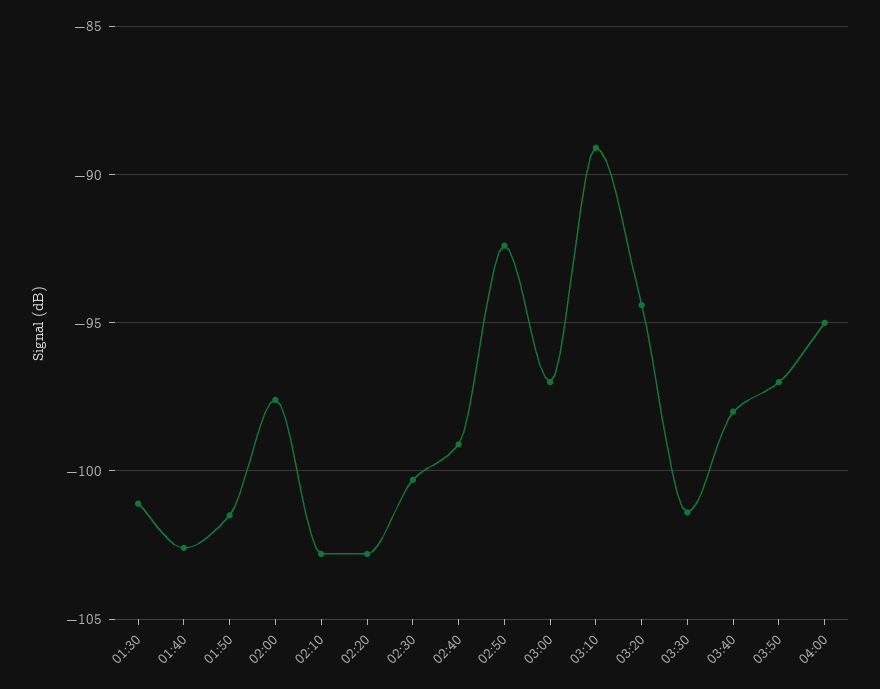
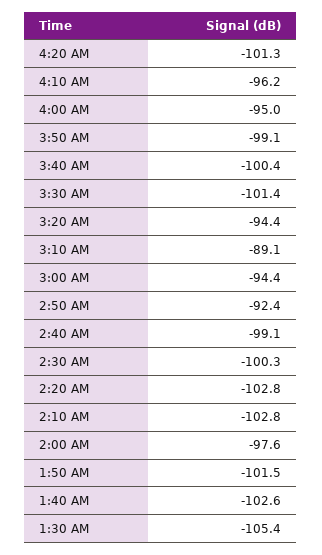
01:30: -101 -> -105.4
03:00: -97 -> -94.4
03:40: -98 -> -100.4
03:50: -97 -> -99.1
4:20 AM: none -> -101.3
4:10 AM: none -> -96.2

